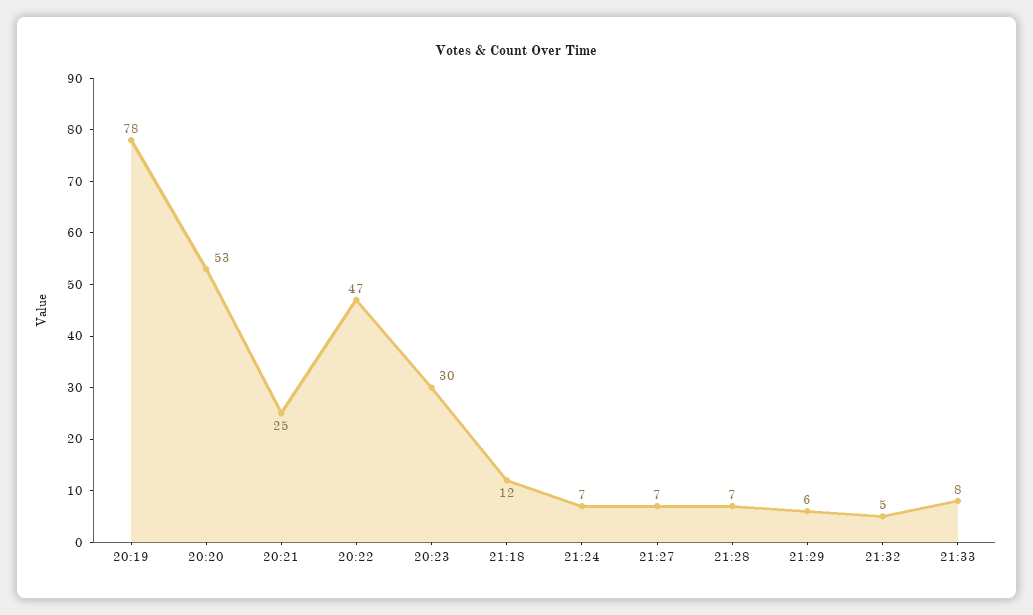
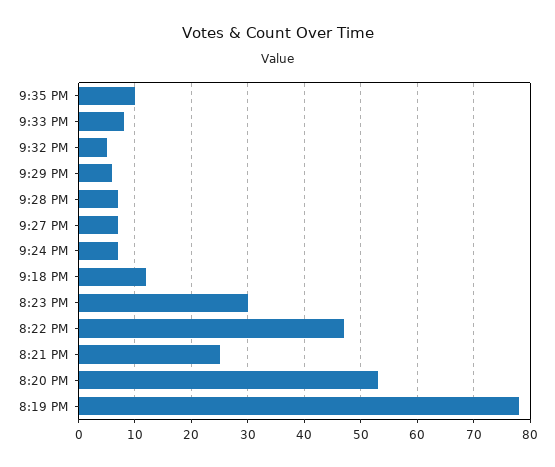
9:35 PM: none -> 10

